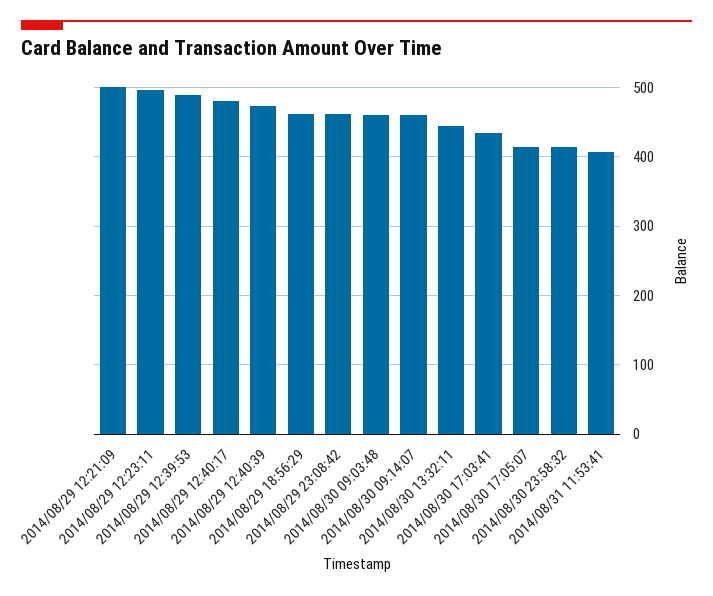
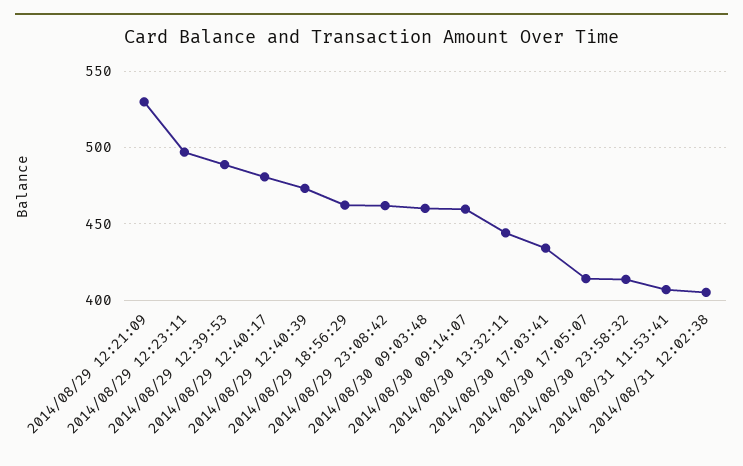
2014/08/29 12:21:09: 500 -> 530
2014/08/31 12:02:38: none -> 405

